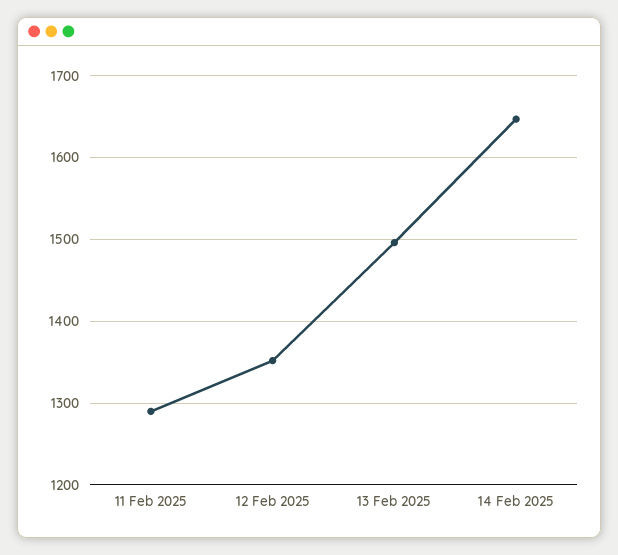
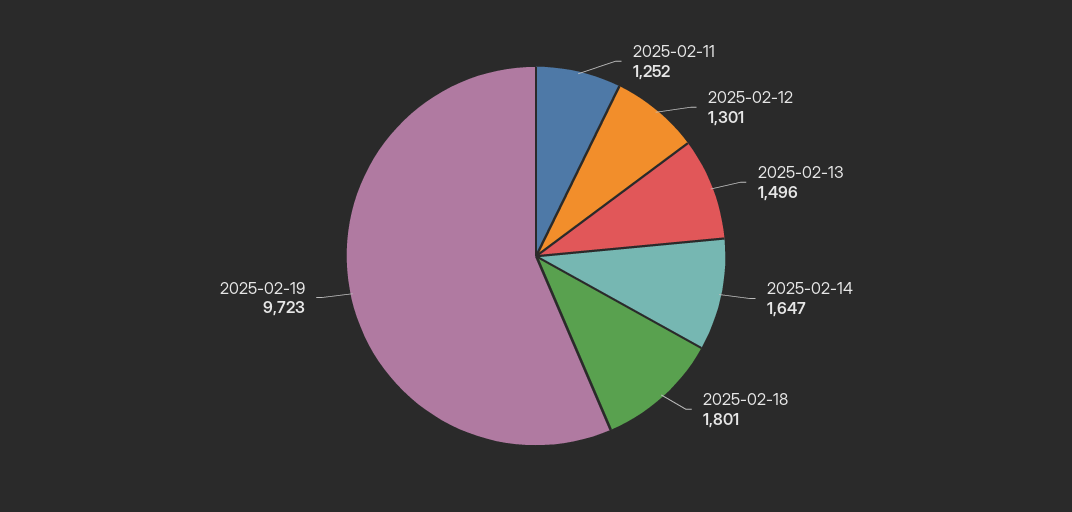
11 Feb 2025: 1290 -> 1252
12 Feb 2025: 1350 -> 1301
2025-02-18: none -> 1801
2025-02-19: none -> 9723

